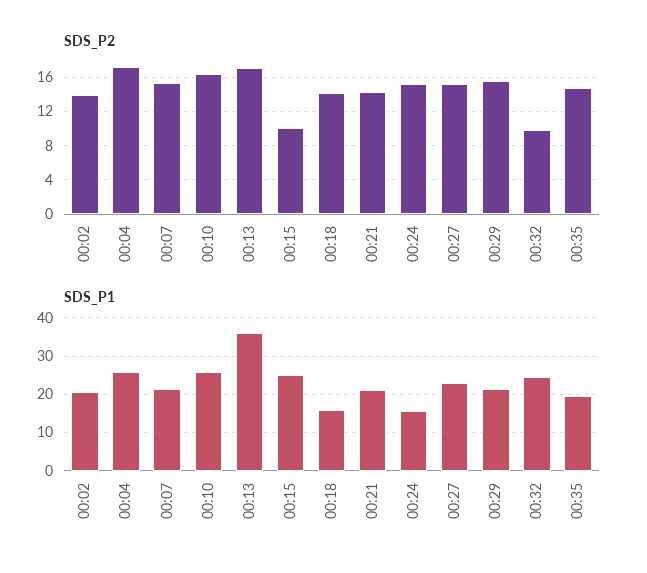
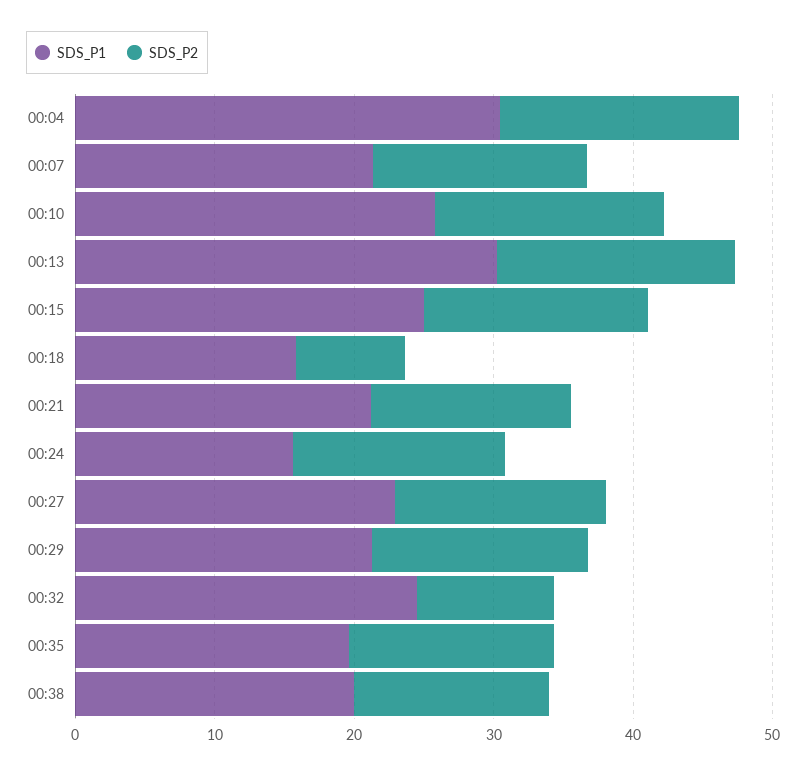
SDS_P2, 00:02: 14 -> none
SDS_P2, 00:15: 10 -> 16
SDS_P2, 00:18: 14 -> 8
SDS_P1, 00:02: 20 -> none
SDS_P1, 00:04: 26 -> 30
SDS_P1, 00:13: 36 -> 30
SDS_P1, 00:38: none -> 20
SDS_P2, 00:38: none -> 14

